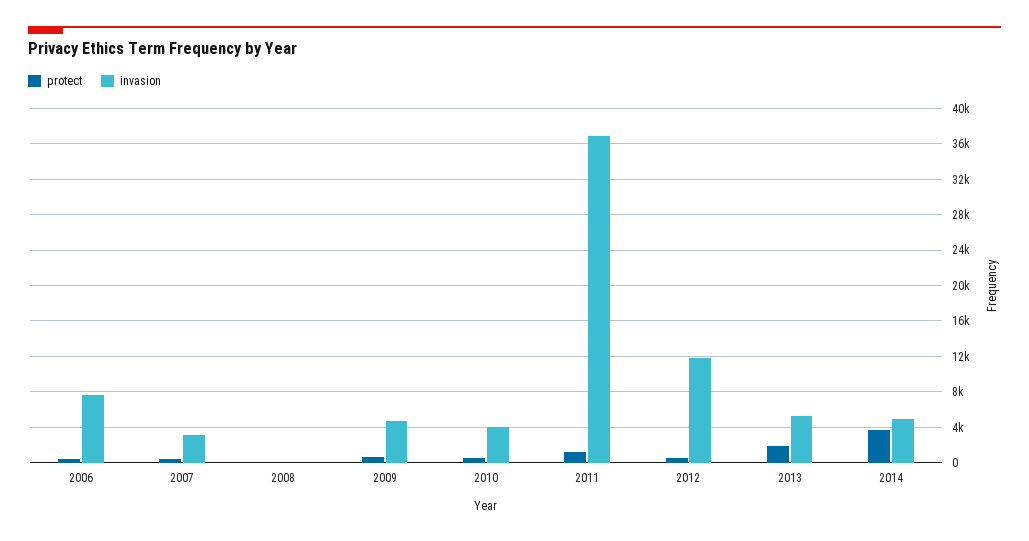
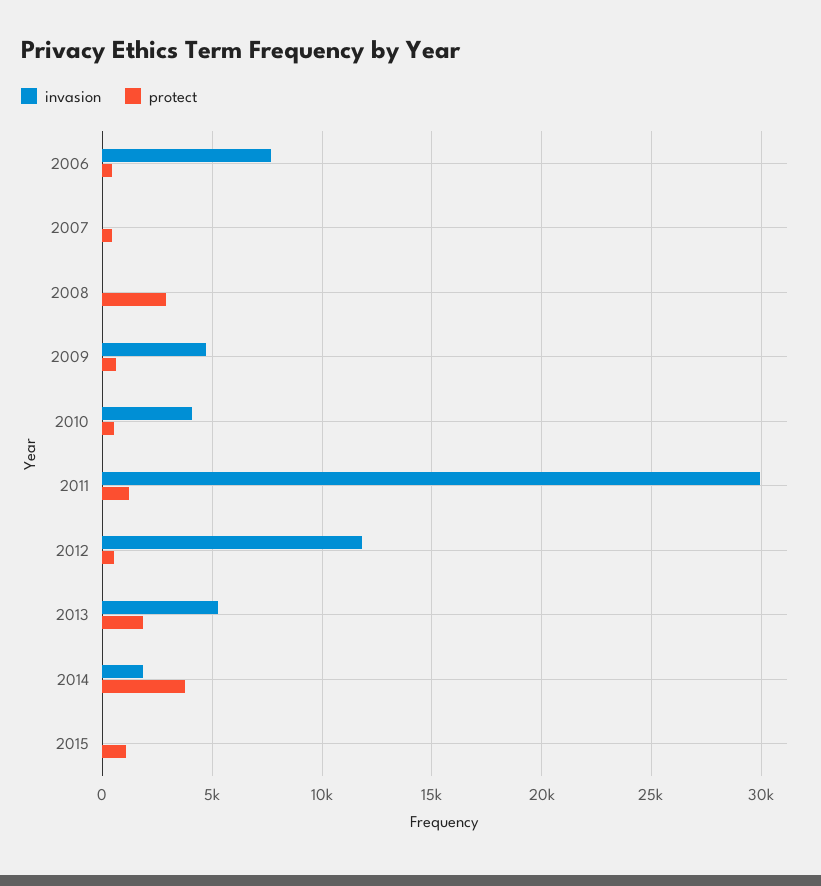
invasion, 2007: 3000 -> 0
protect, 2008: 0 -> 3000
invasion, 2011: 37000 -> 30000
invasion, 2014: 5000 -> 2000
invasion, 2015: none -> 0
protect, 2015: none -> 1000

